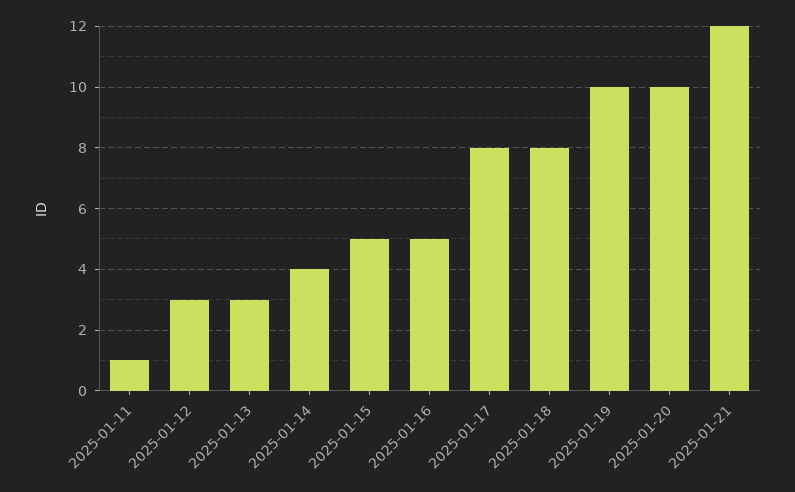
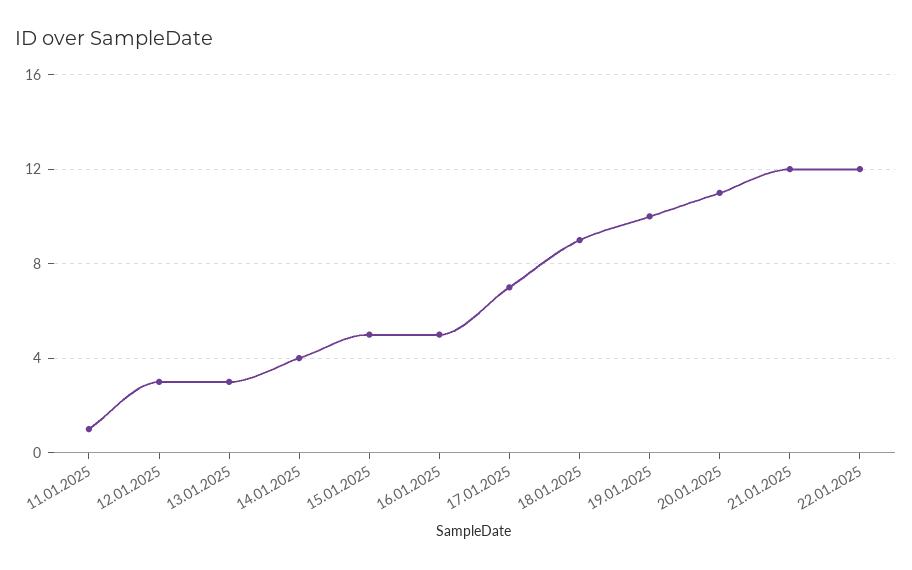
2025-01-17: 8 -> 7
2025-01-18: 8 -> 9
2025-01-20: 10 -> 11
22.01.2025: none -> 12

